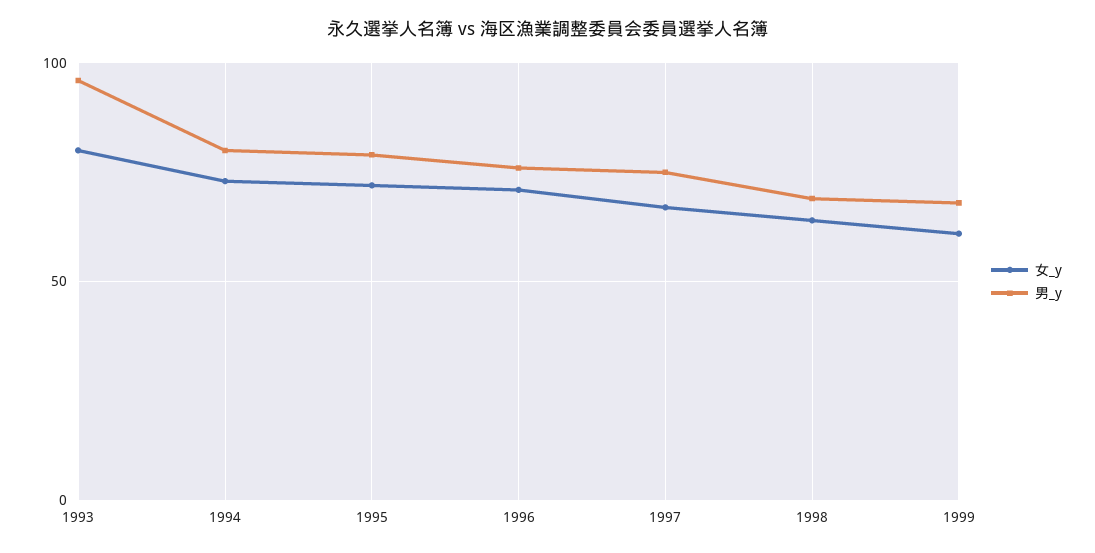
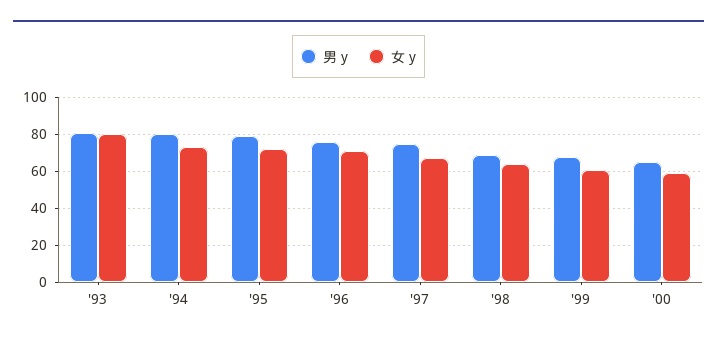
男_y, 1993: 95 -> 80
男_y, '00: none -> 65
女_y, '00: none -> 60

